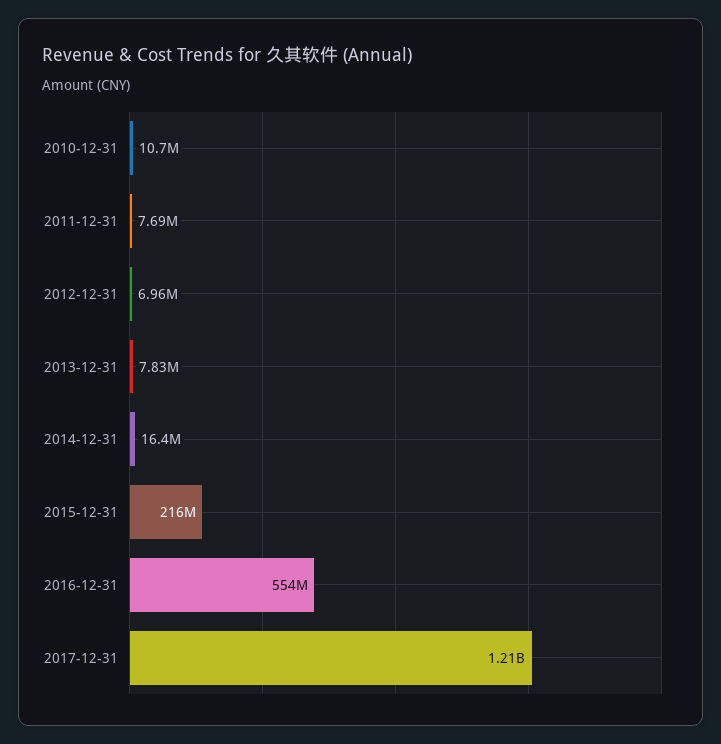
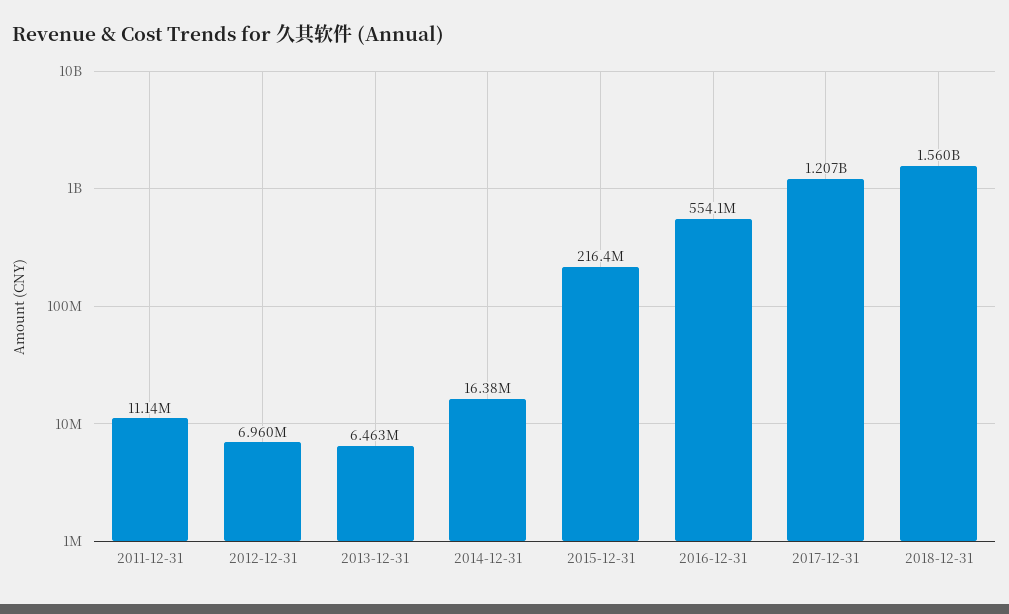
2010-12-31: 10700000 -> none
2011-12-31: 7690000 -> 11140000
2013-12-31: 7830000 -> 6463000
2018-12-31: none -> 1560000000

